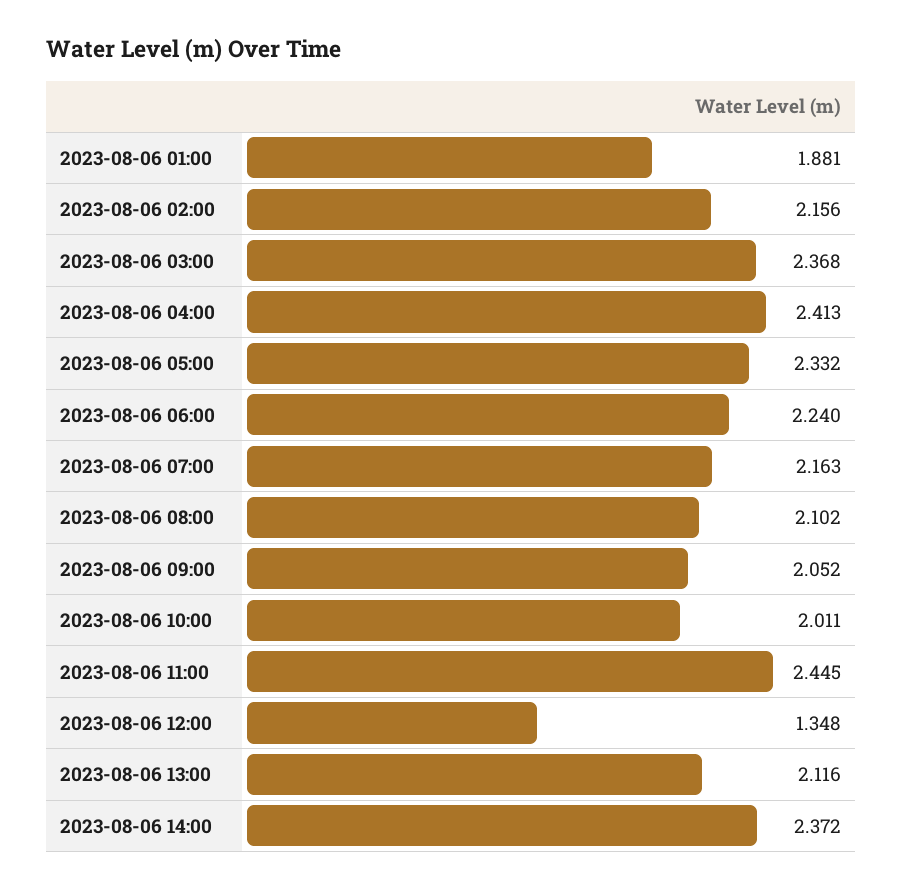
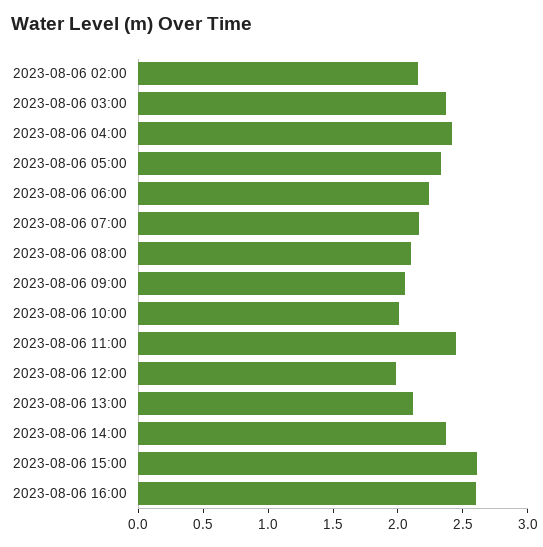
2023-08-06 01:00: 1.881 -> none
2023-08-06 12:00: 1.348 -> 2
2023-08-06 15:00: none -> 2.6
2023-08-06 16:00: none -> 2.6

